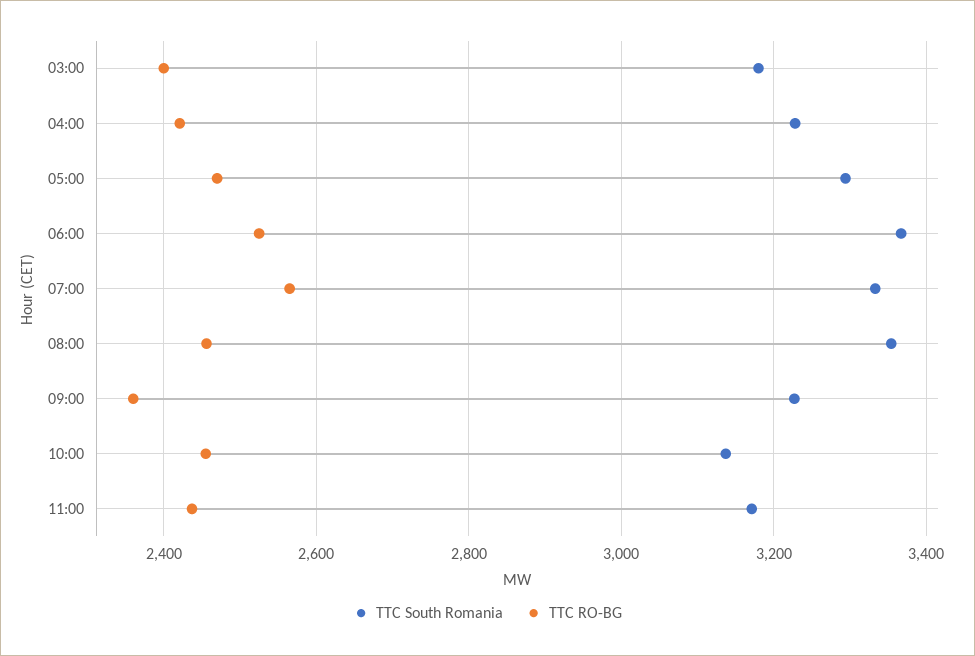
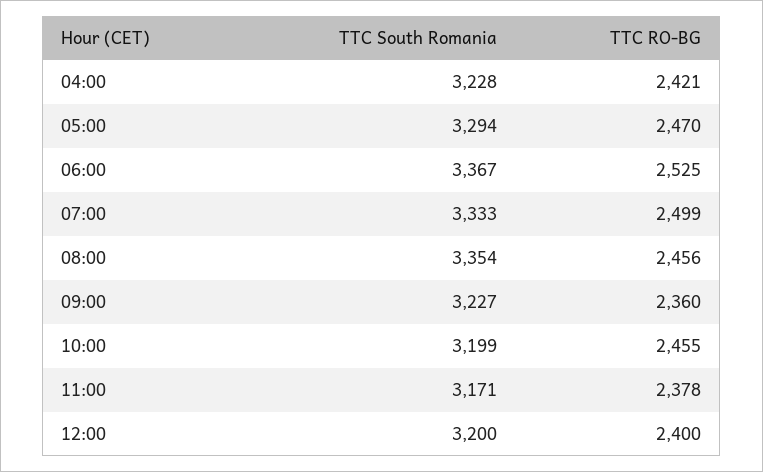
TTC South Romania, 03:00: 3180 -> none
TTC RO-BG, 03:00: 2400 -> none
TTC RO-BG, 07:00: 2560 -> 2499
TTC South Romania, 10:00: 3140 -> 3199
TTC RO-BG, 11:00: 2440 -> 2378
TTC South Romania, 12:00: none -> 3200
TTC RO-BG, 12:00: none -> 2400

